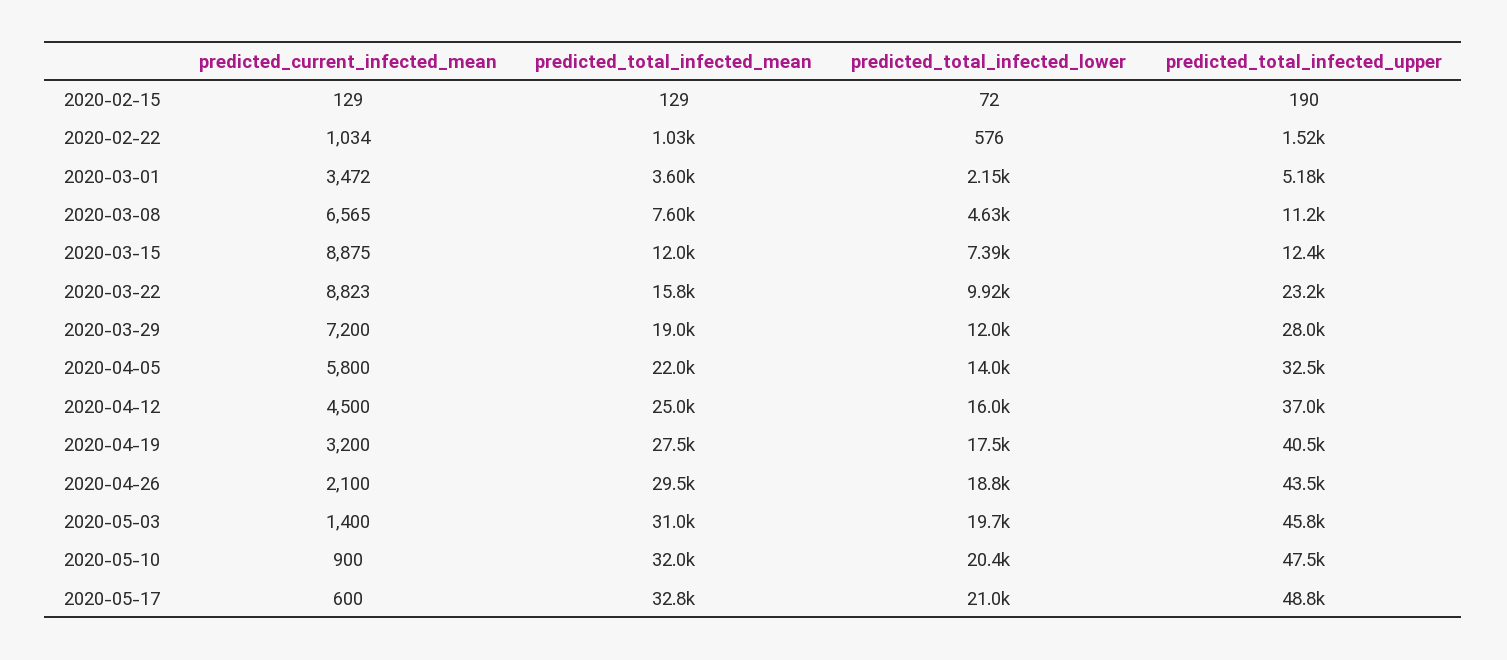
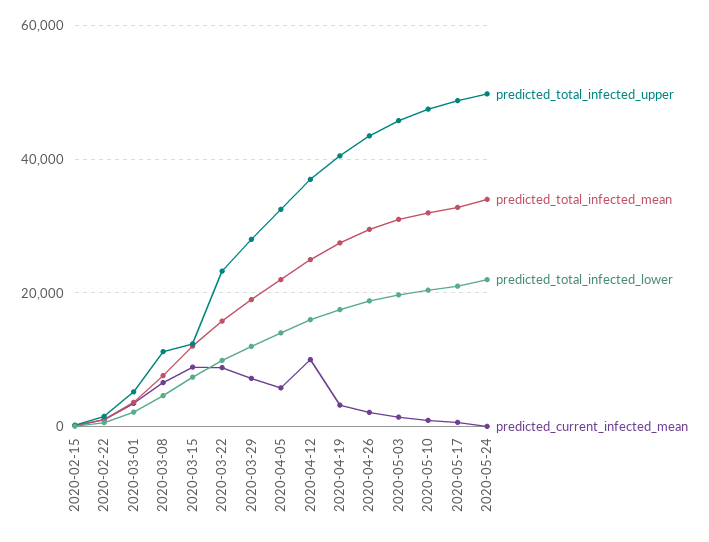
predicted_current_infected_mean, 2020-04-12: 4500 -> 10000
predicted_total_infected_upper, 2020-05-24: none -> 50000
predicted_total_infected_mean, 2020-05-24: none -> 34000
predicted_total_infected_lower, 2020-05-24: none -> 22000
predicted_current_infected_mean, 2020-05-24: none -> 0

